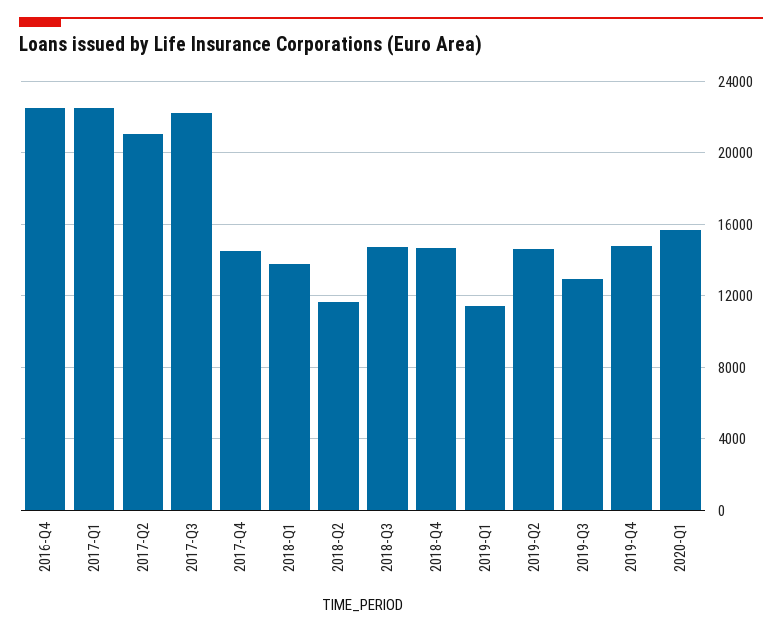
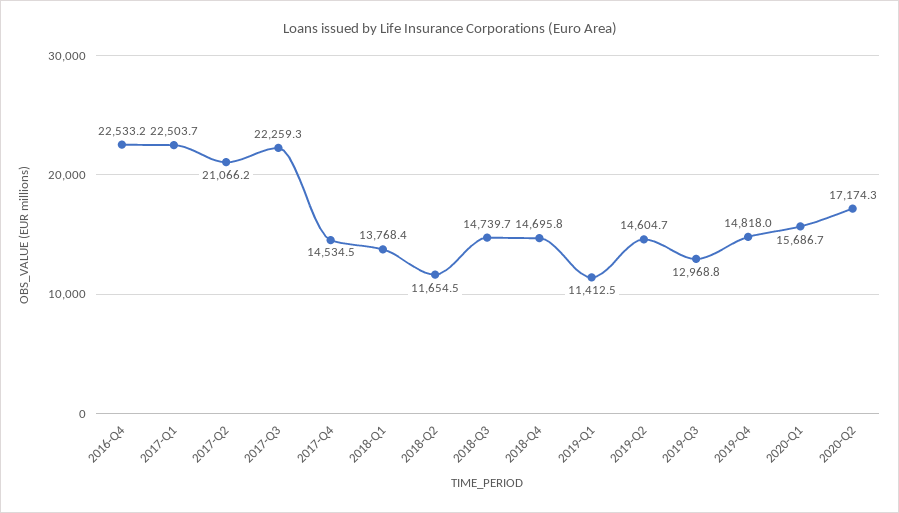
2020-Q2: none -> 17174.3

